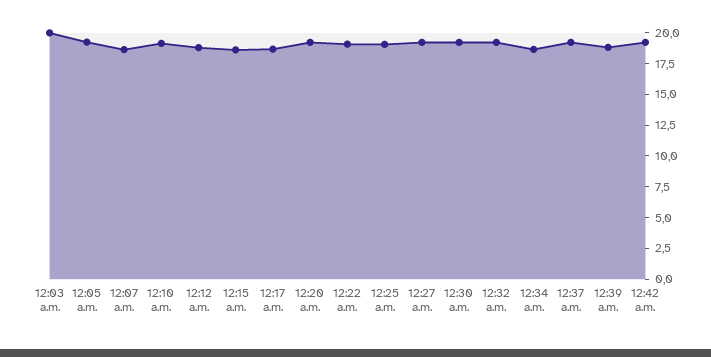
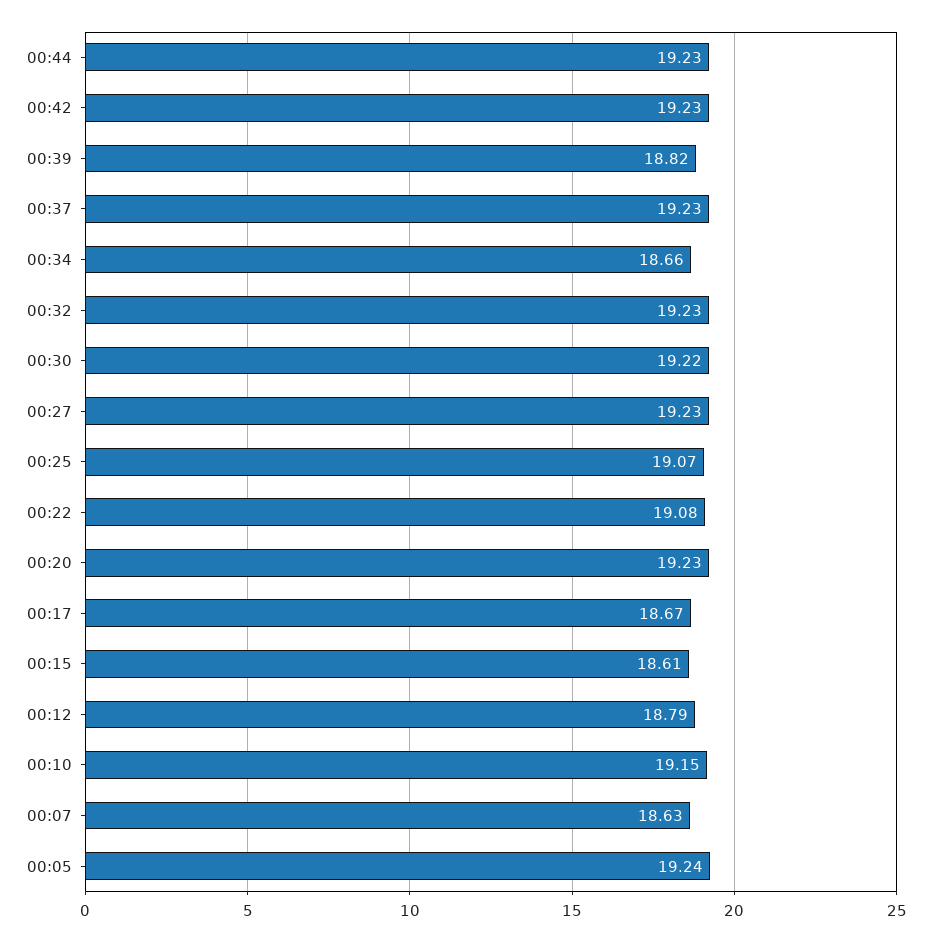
12:03 a.m.: 20 -> none
00:44: none -> 19.23

